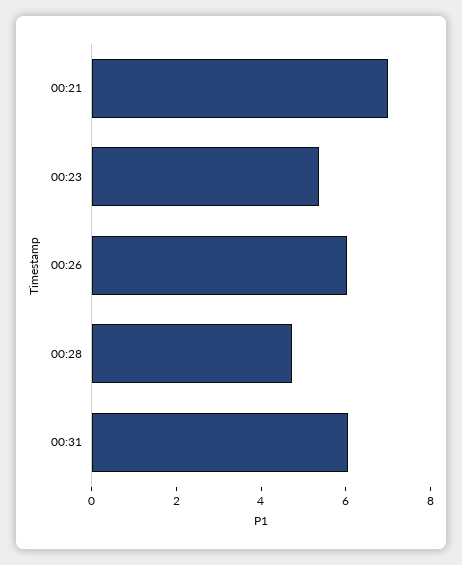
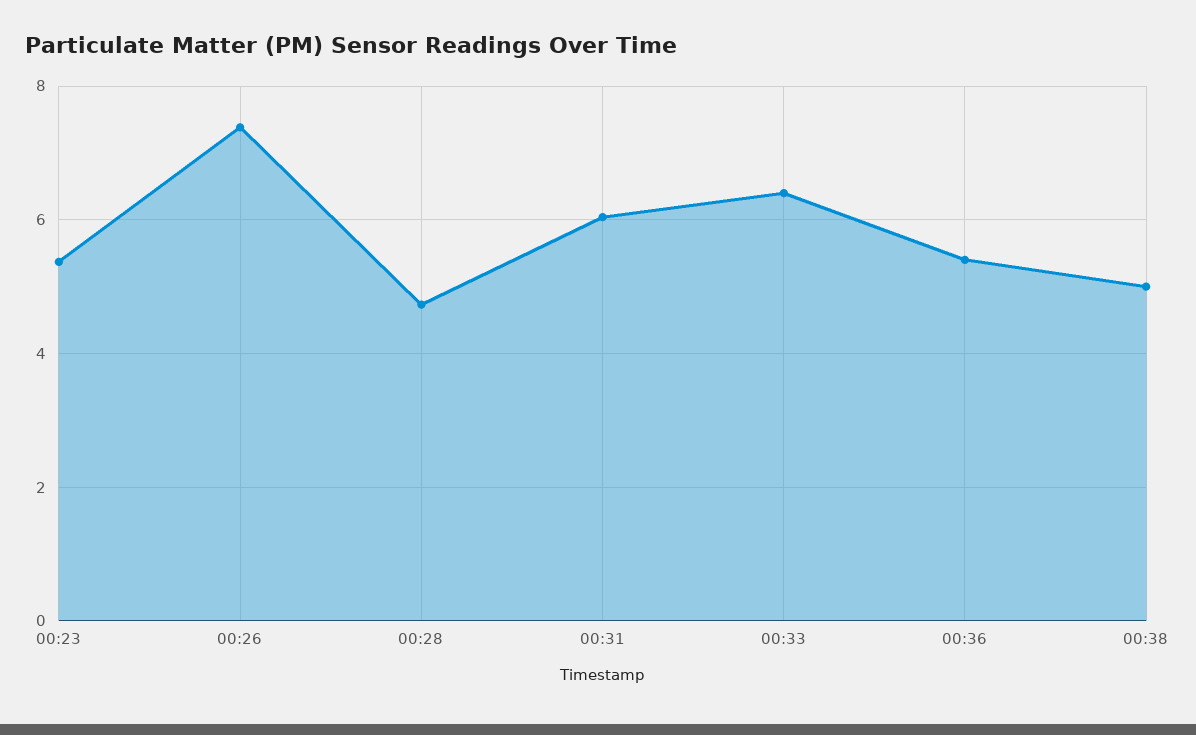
00:21: 7 -> none
00:26: 6 -> 7.4
00:33: none -> 6.4
00:36: none -> 5.4
00:38: none -> 5

